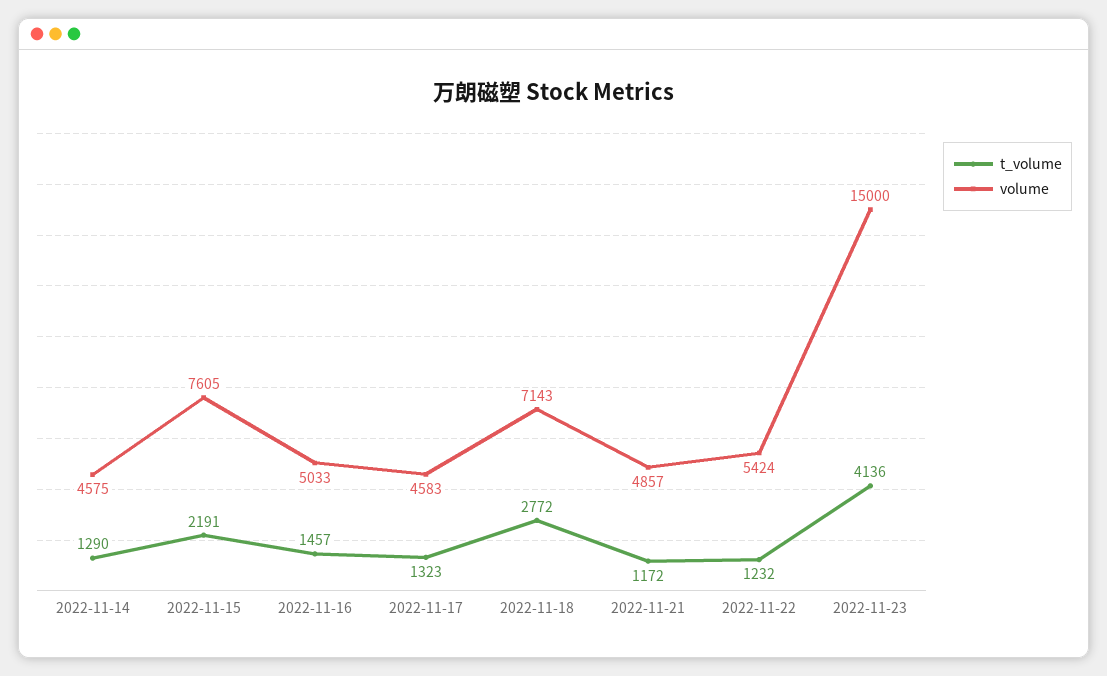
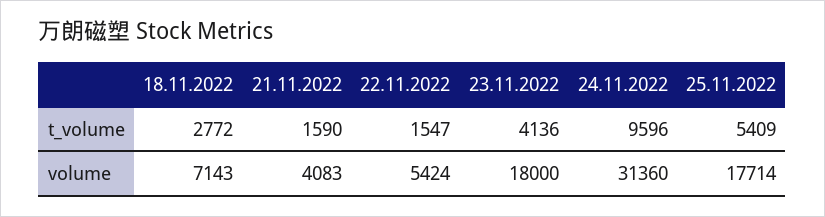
t_volume, 2022-11-14: 1290 -> none
volume, 2022-11-14: 4575 -> none
t_volume, 2022-11-15: 2191 -> none
volume, 2022-11-15: 7605 -> none
t_volume, 2022-11-16: 1457 -> none
volume, 2022-11-16: 5033 -> none
t_volume, 2022-11-17: 1323 -> none
volume, 2022-11-17: 4583 -> none
t_volume, 2022-11-21: 1172 -> 1590
volume, 2022-11-21: 4857 -> 4083
t_volume, 2022-11-22: 1232 -> 1547
volume, 2022-11-23: 15000 -> 18000
t_volume, 24.11.2022: none -> 9596
t_volume, 25.11.2022: none -> 5409
volume, 24.11.2022: none -> 31360
volume, 25.11.2022: none -> 17714

